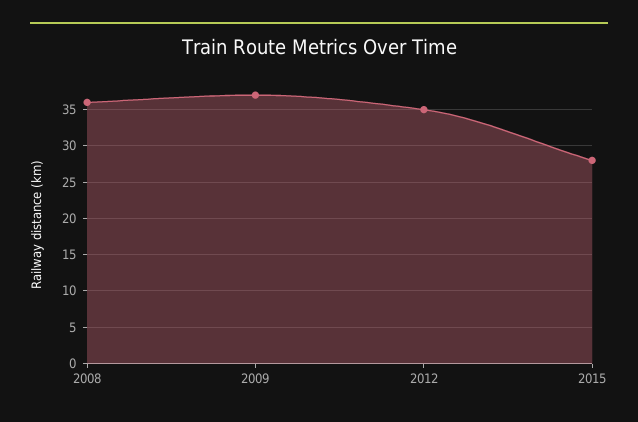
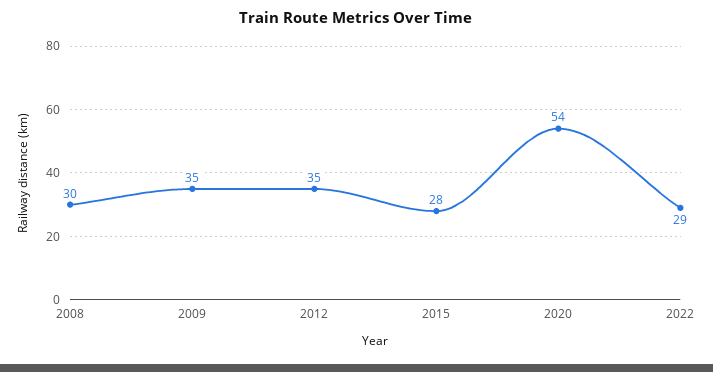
2008: 36 -> 30
2009: 37 -> 35
2020: none -> 54
2022: none -> 29

